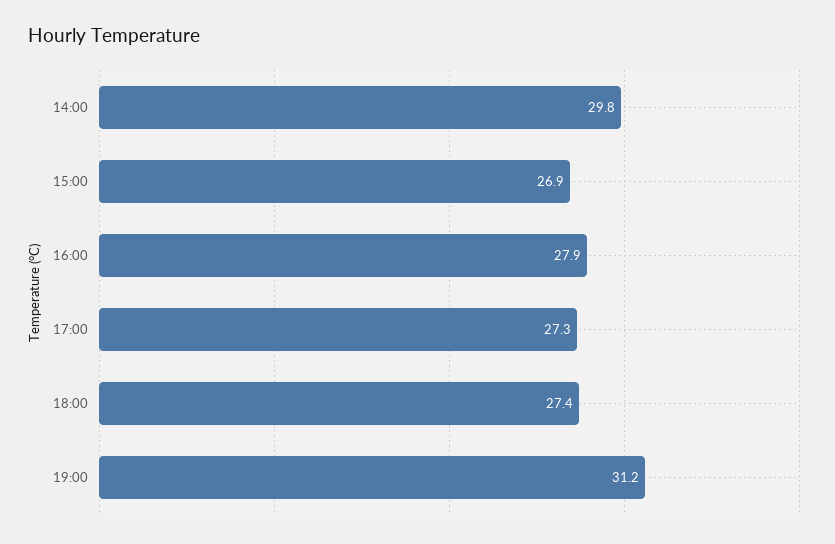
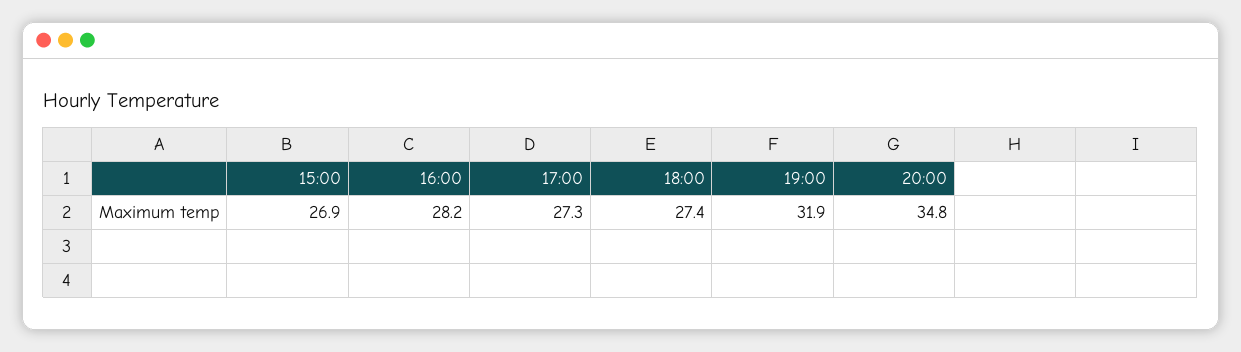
14:00: 29.8 -> none
16:00: 27.9 -> 28.2
19:00: 31.2 -> 31.9
20:00: none -> 34.8

